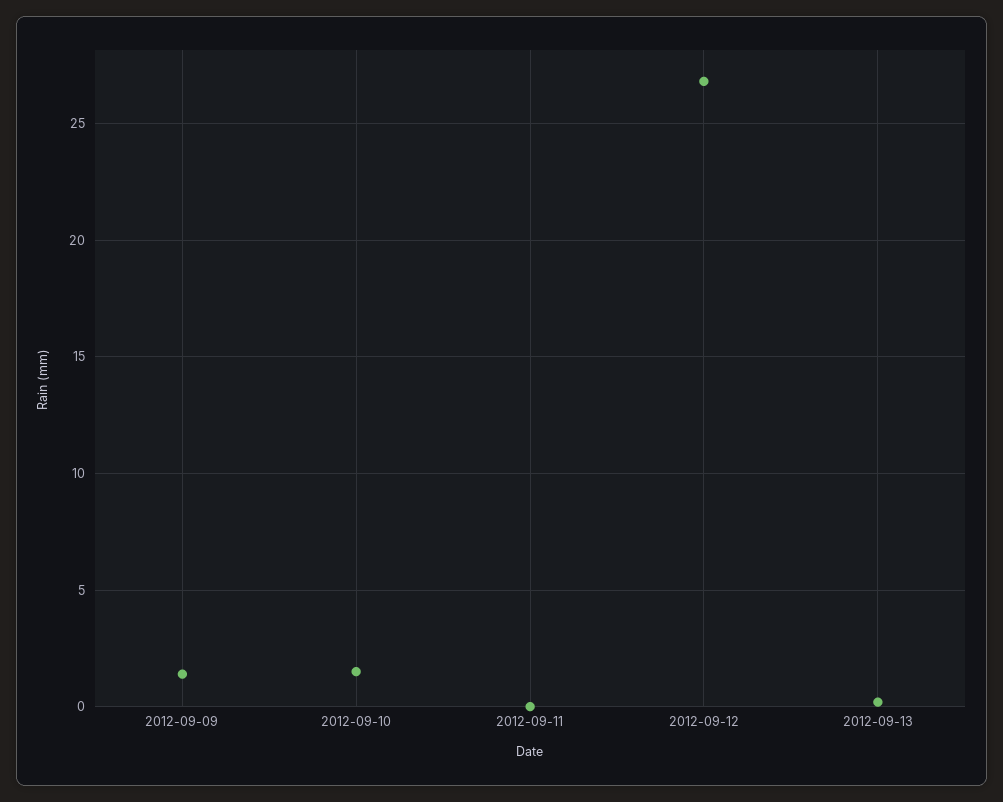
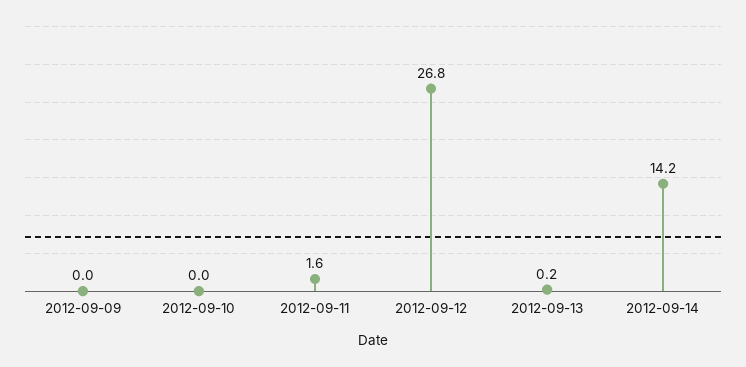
2012-09-09: 1.5 -> 0
2012-09-10: 1.5 -> 0
2012-09-11: 0 -> 1.6
2012-09-14: none -> 14.2

